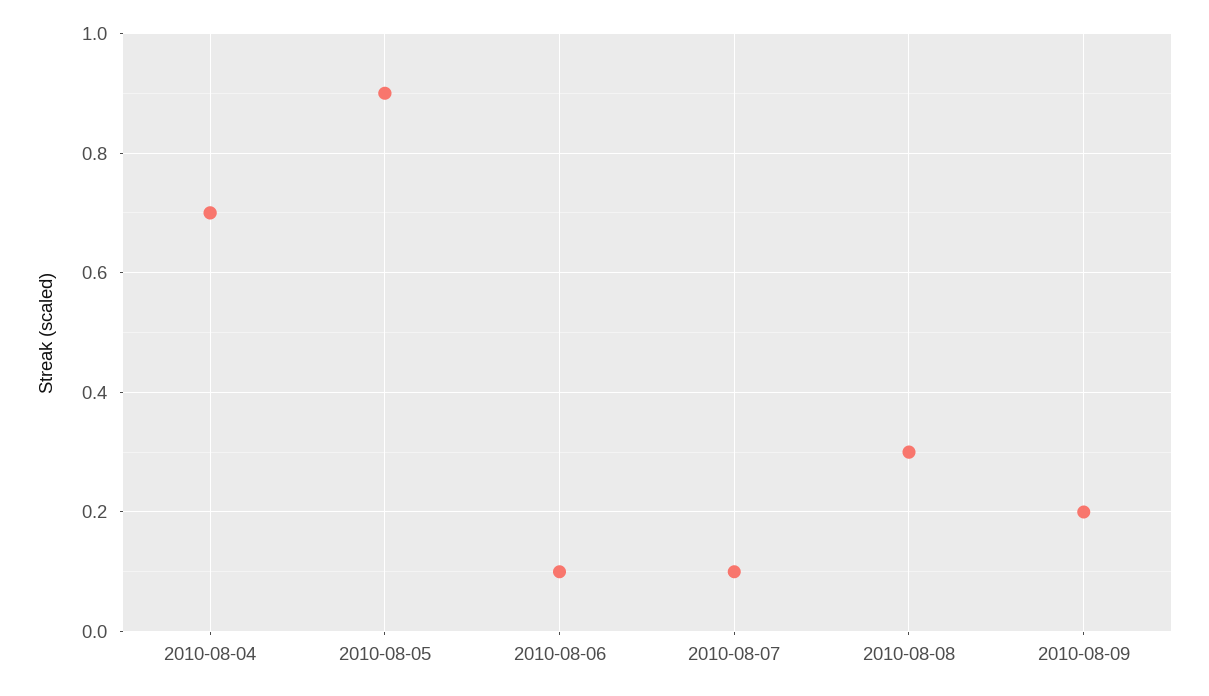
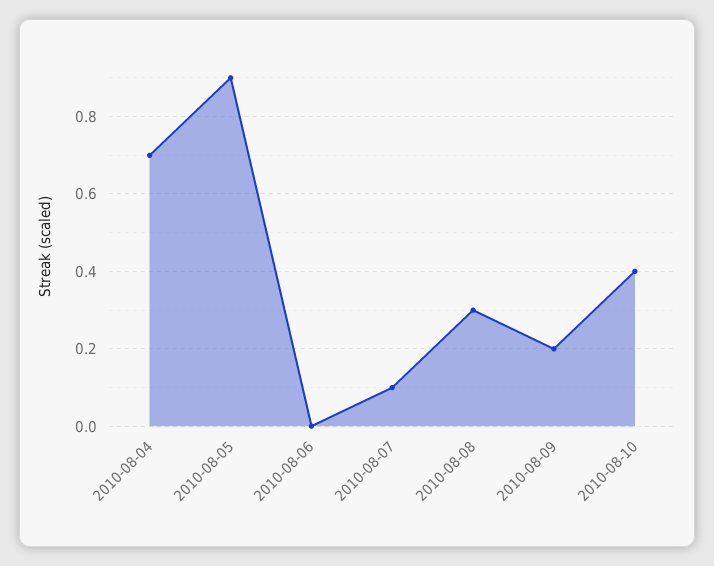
2010-08-06: 0.1 -> 0
2010-08-10: none -> 0.4

